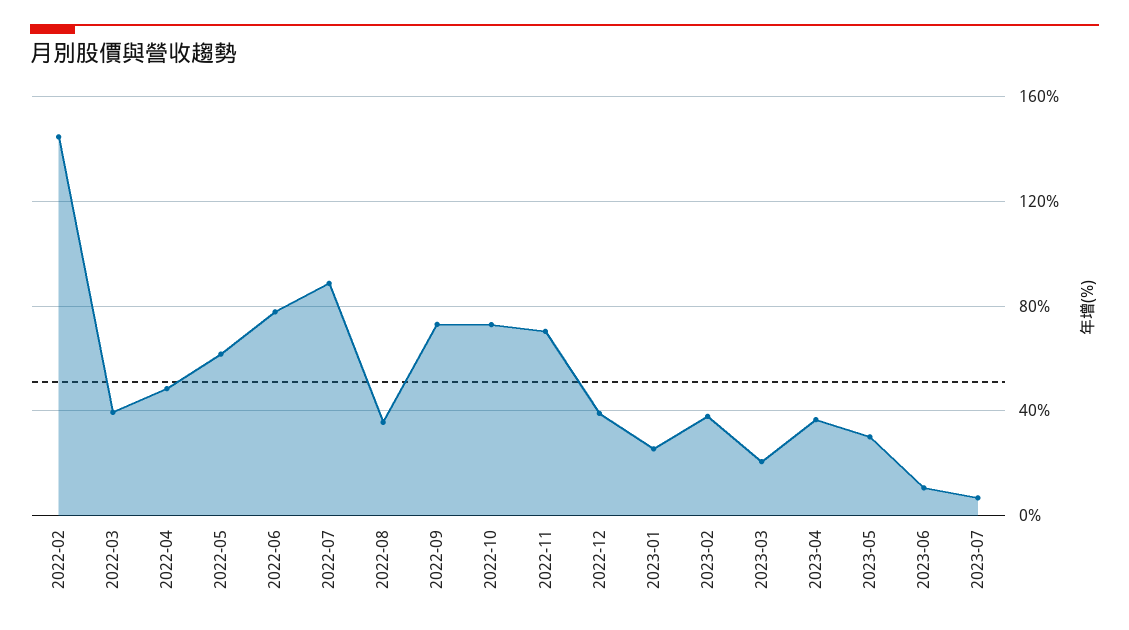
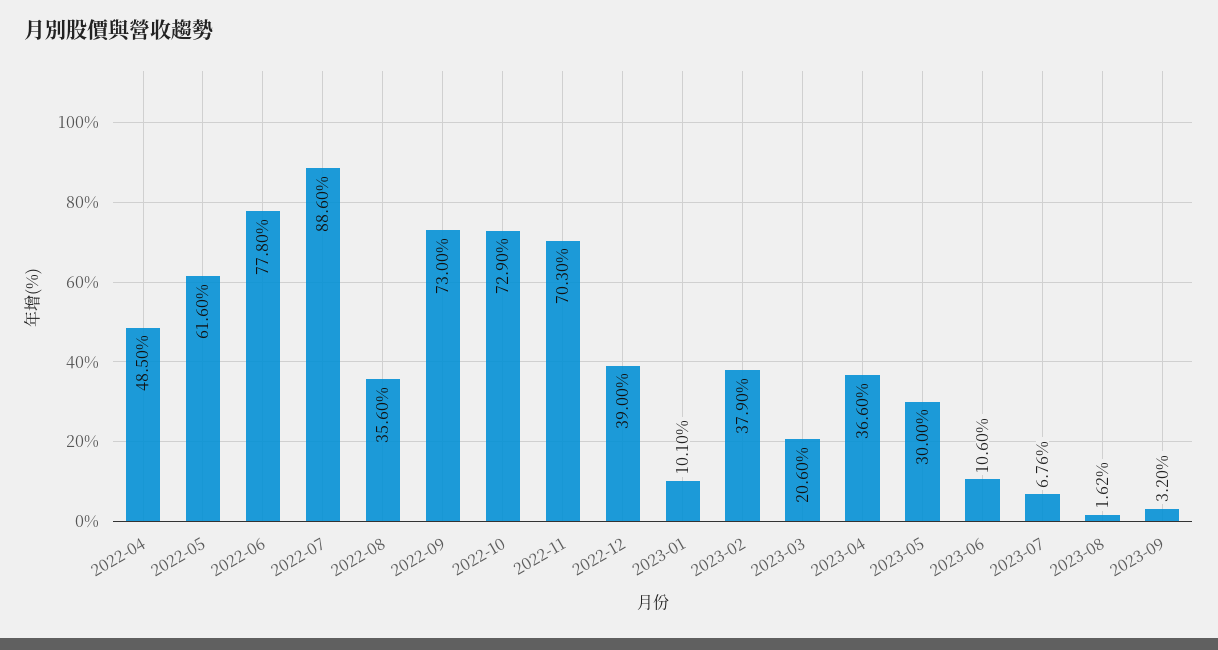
2022-02: 145 -> none
2022-03: 40 -> none
2023-01: 25 -> 10.1
2023-08: none -> 1.62
2023-09: none -> 3.2

